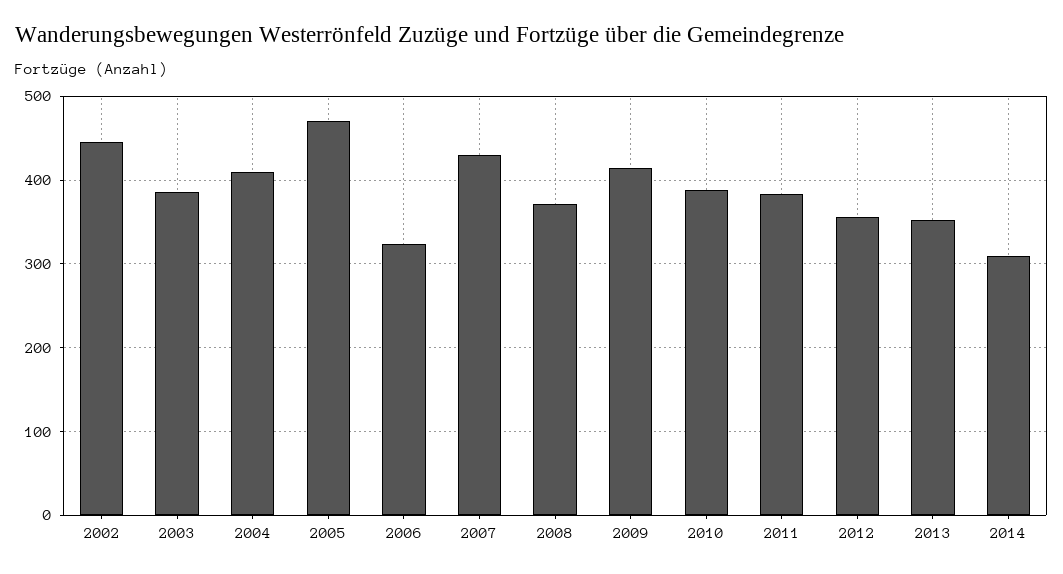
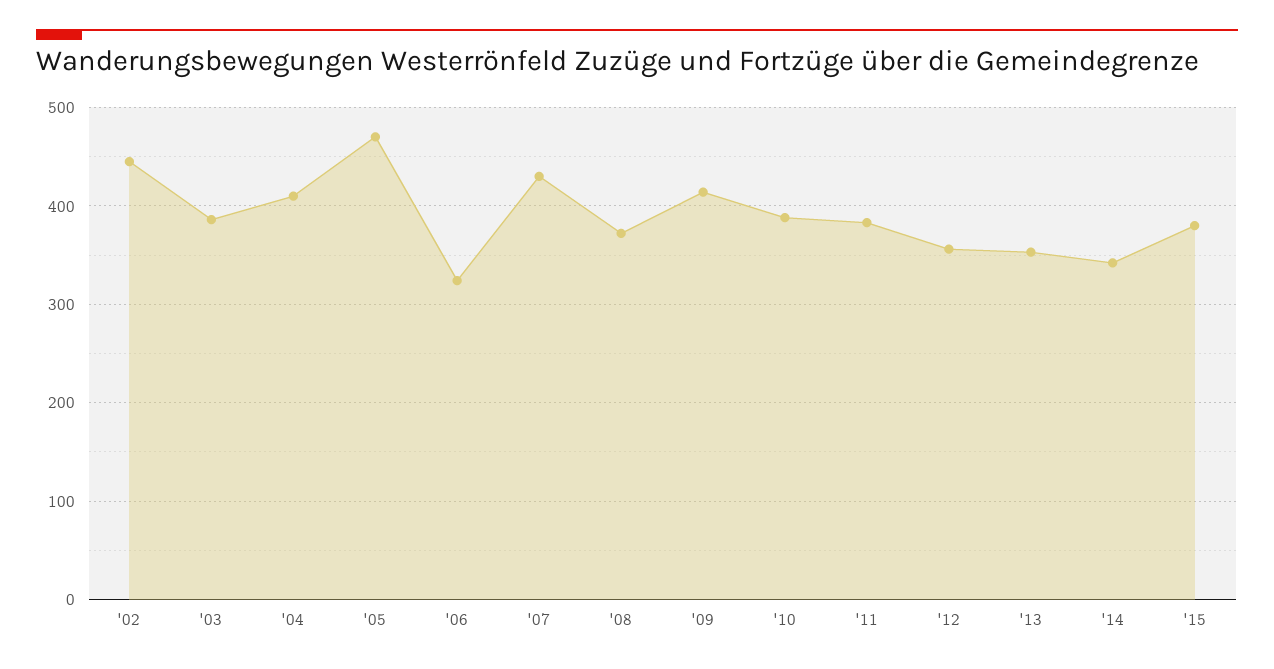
2014: 310 -> 340
'15: none -> 380

